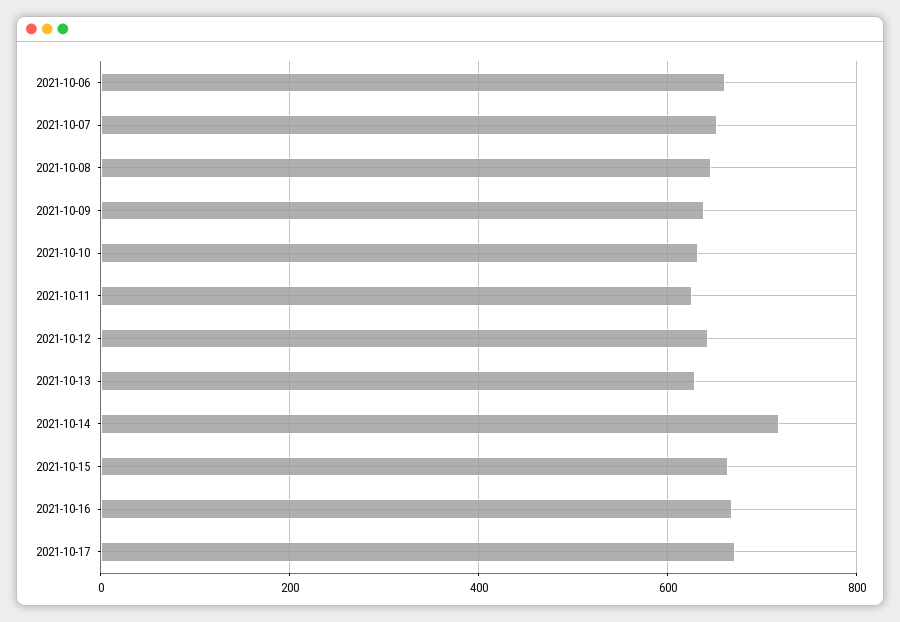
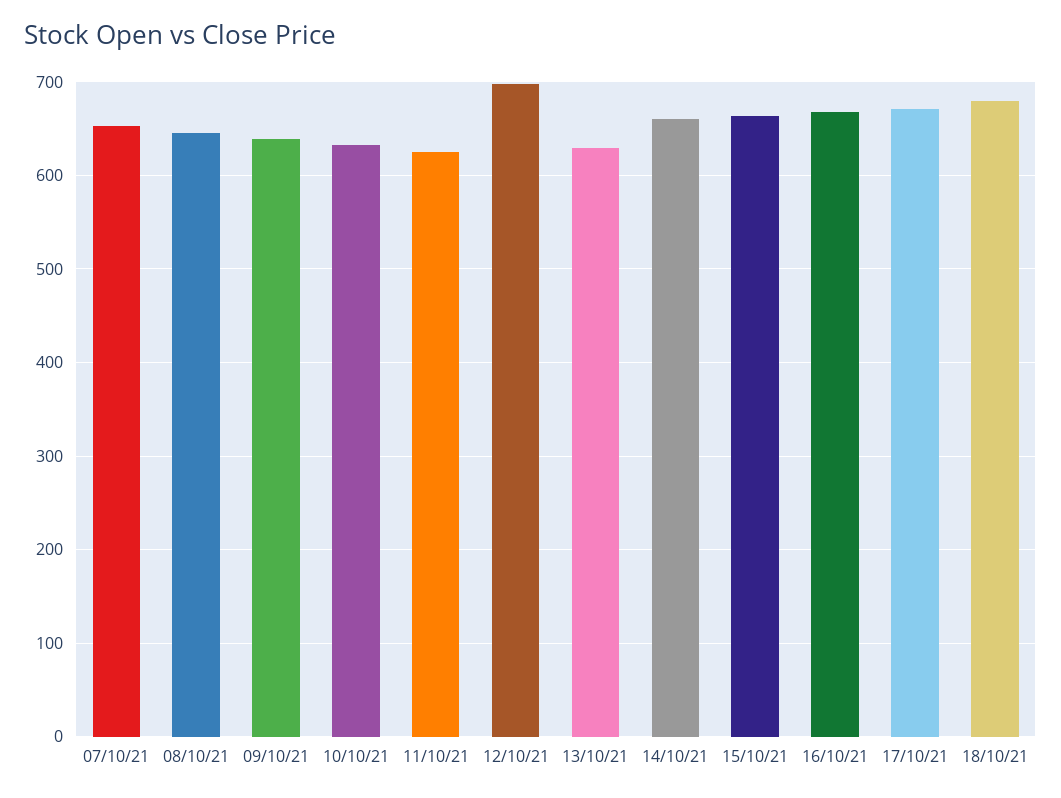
2021-10-06: 660 -> none
2021-10-12: 640 -> 700
2021-10-14: 720 -> 660
18/10/21: none -> 680

